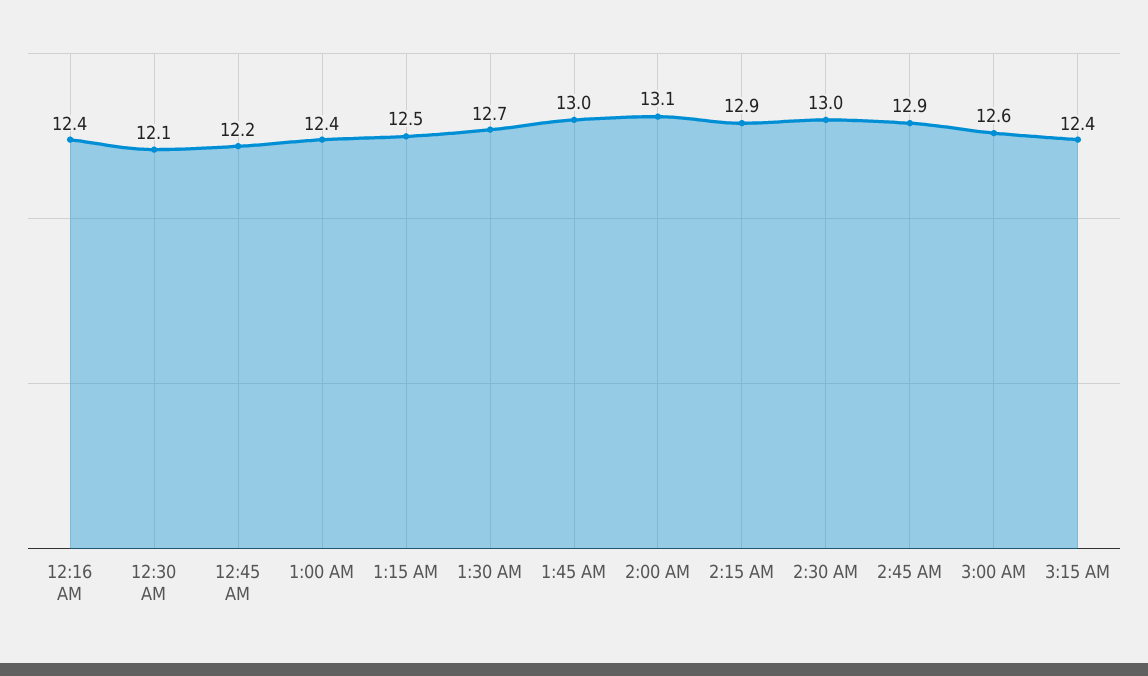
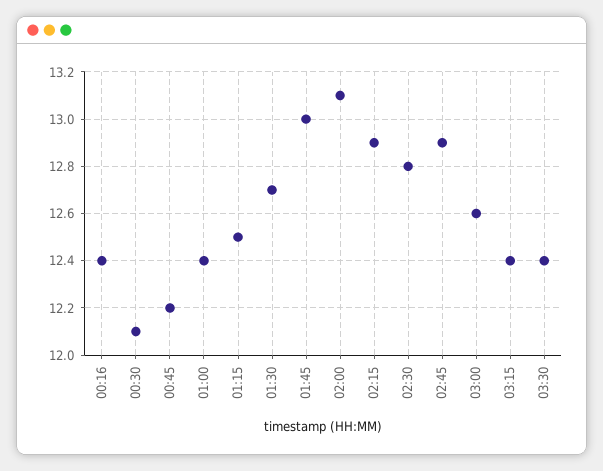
2:30 AM: 13 -> 12.8
03:30: none -> 12.4

